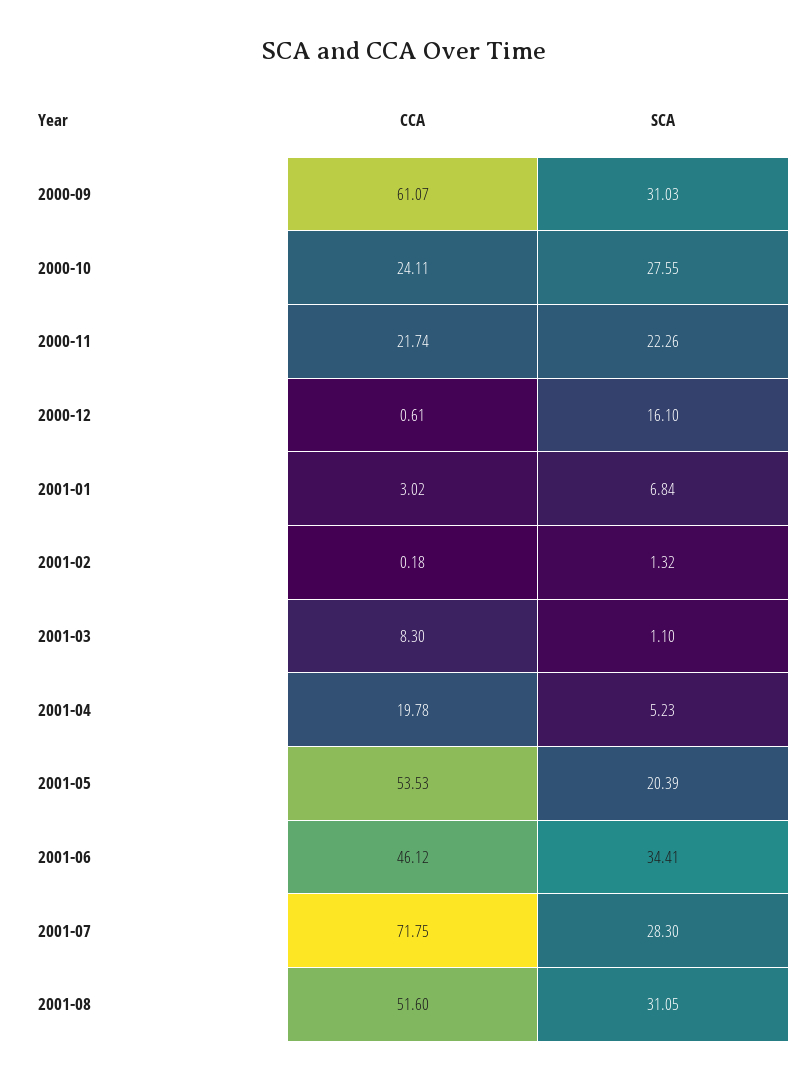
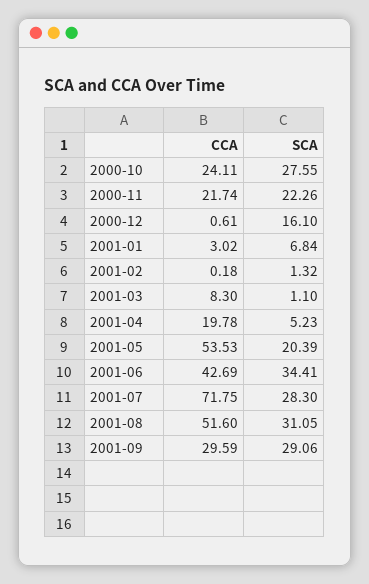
CCA, 2000-09: 61.07 -> none
SCA, 2000-09: 31.03 -> none
CCA, 2001-06: 46.12 -> 42.69
CCA, 2001-09: none -> 29.59
SCA, 2001-09: none -> 29.06

